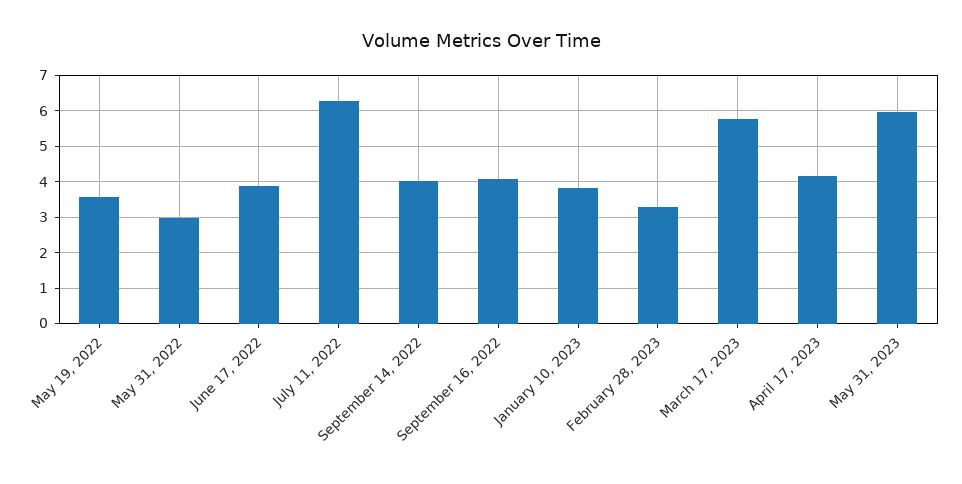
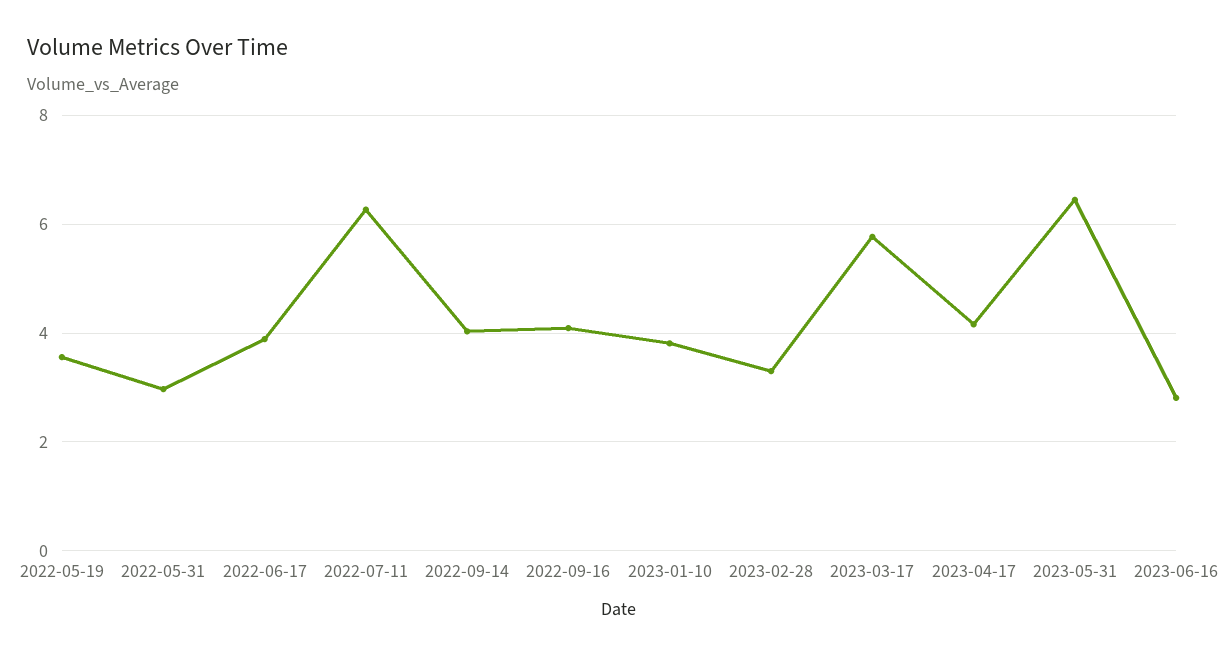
May 31, 2023: 6 -> 6.4
2023-06-16: none -> 2.8

